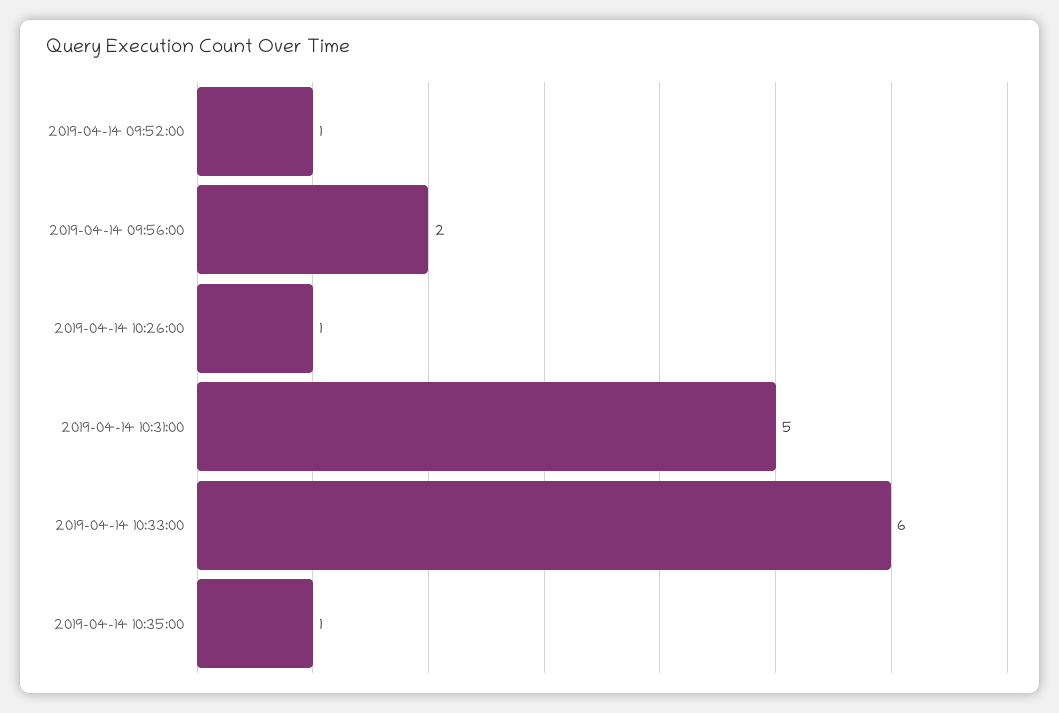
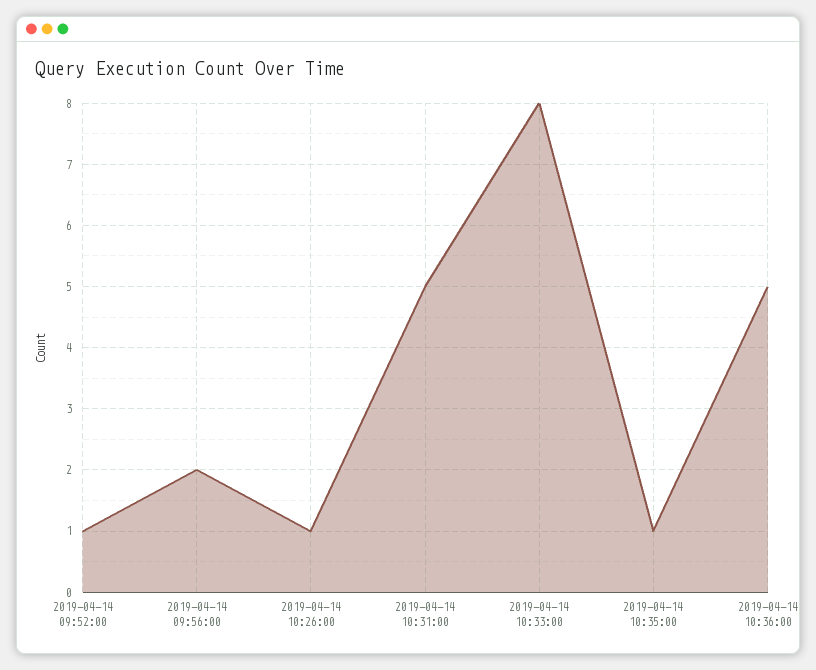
2019-04-14 10:33:00: 6 -> 8
2019-04-14 10:36:00: none -> 5

